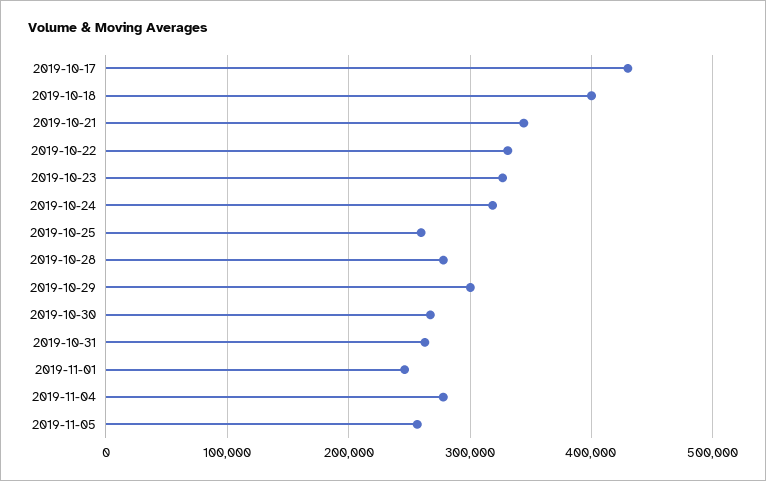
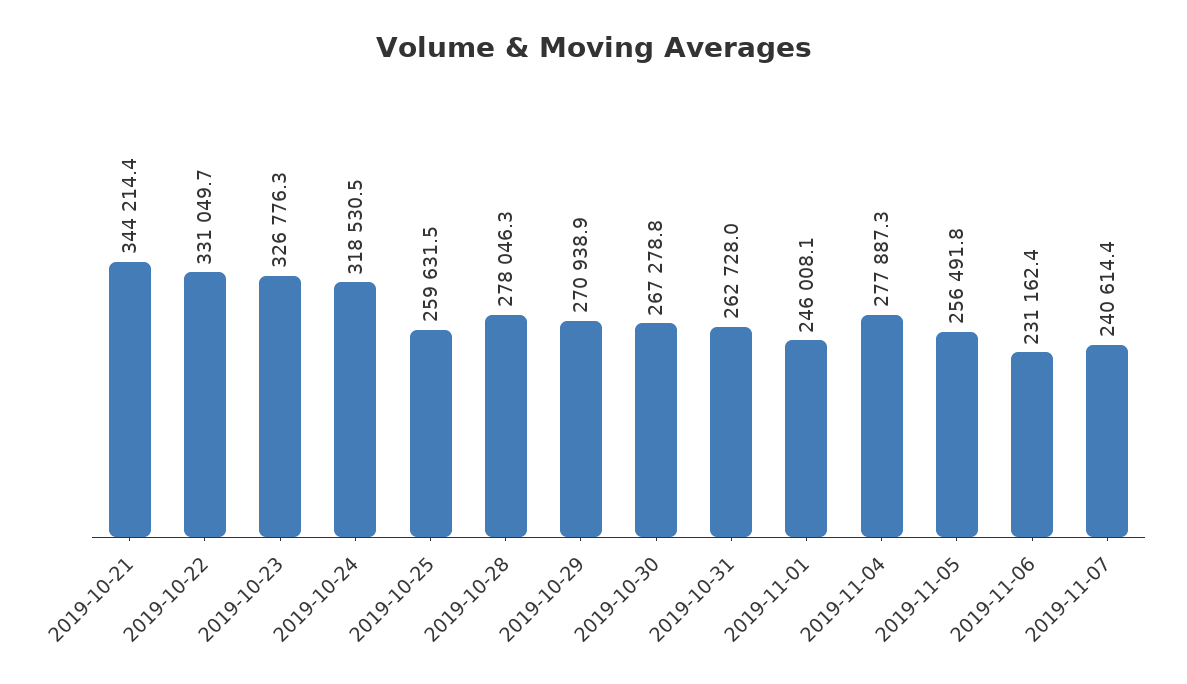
2019-10-17: 430000 -> none
2019-10-18: 400000 -> none
2019-10-29: 300000 -> 270938.9
2019-11-06: none -> 231162.4
2019-11-07: none -> 240614.4

